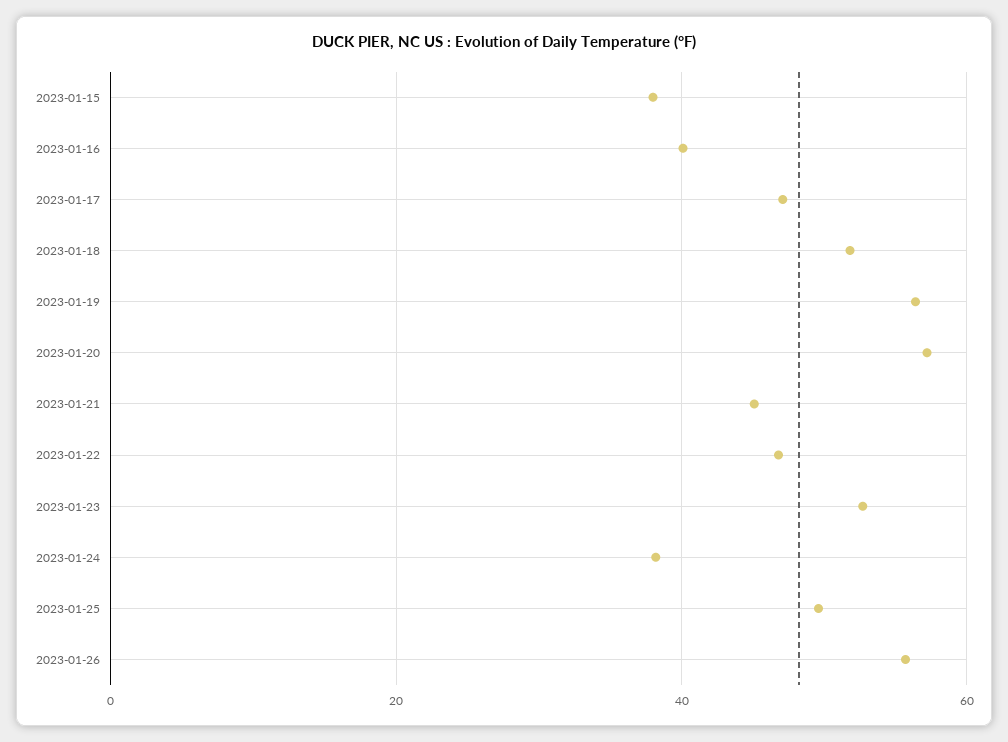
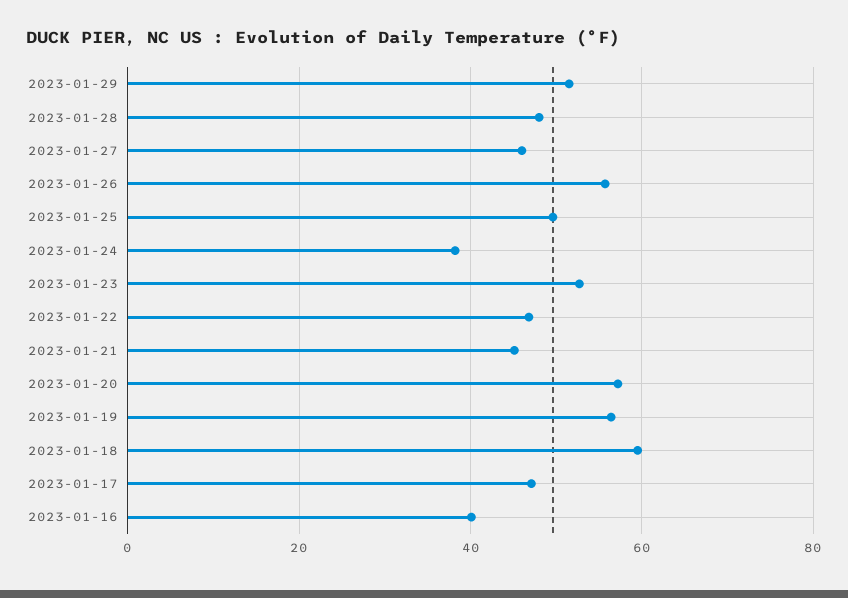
2023-01-15: 38 -> none
2023-01-18: 52 -> 60
2023-01-29: none -> 52
2023-01-28: none -> 48
2023-01-27: none -> 46

